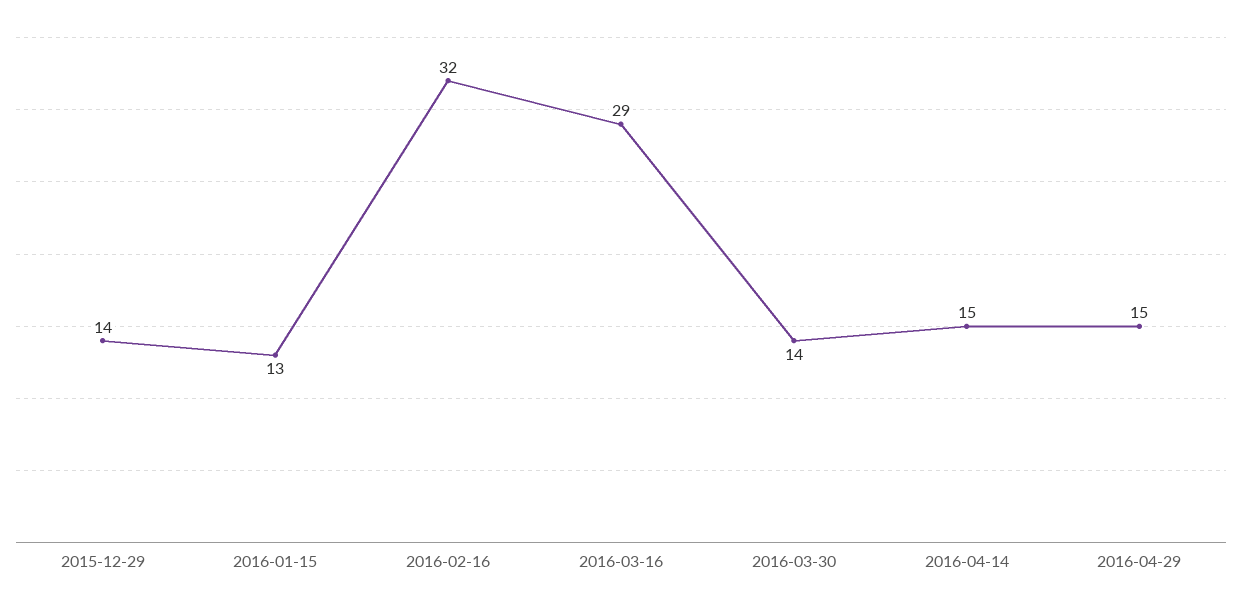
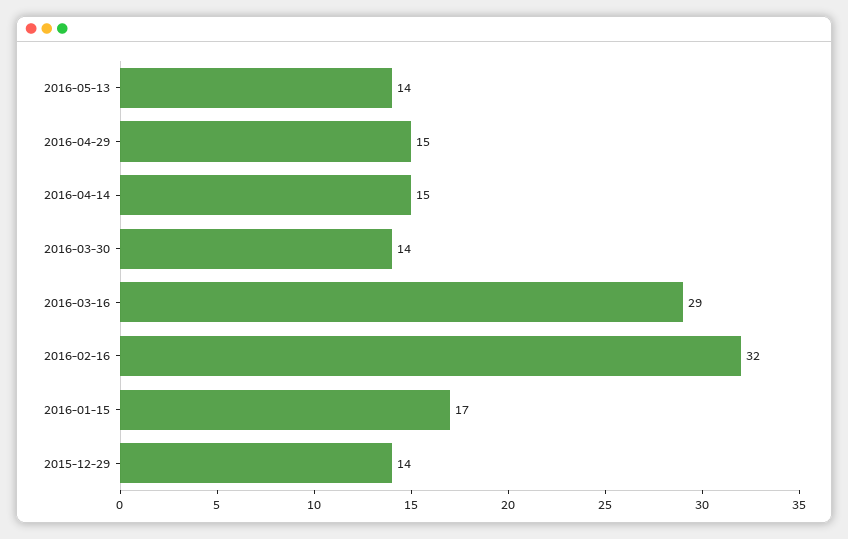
2016-01-15: 13 -> 17
2016-05-13: none -> 14

